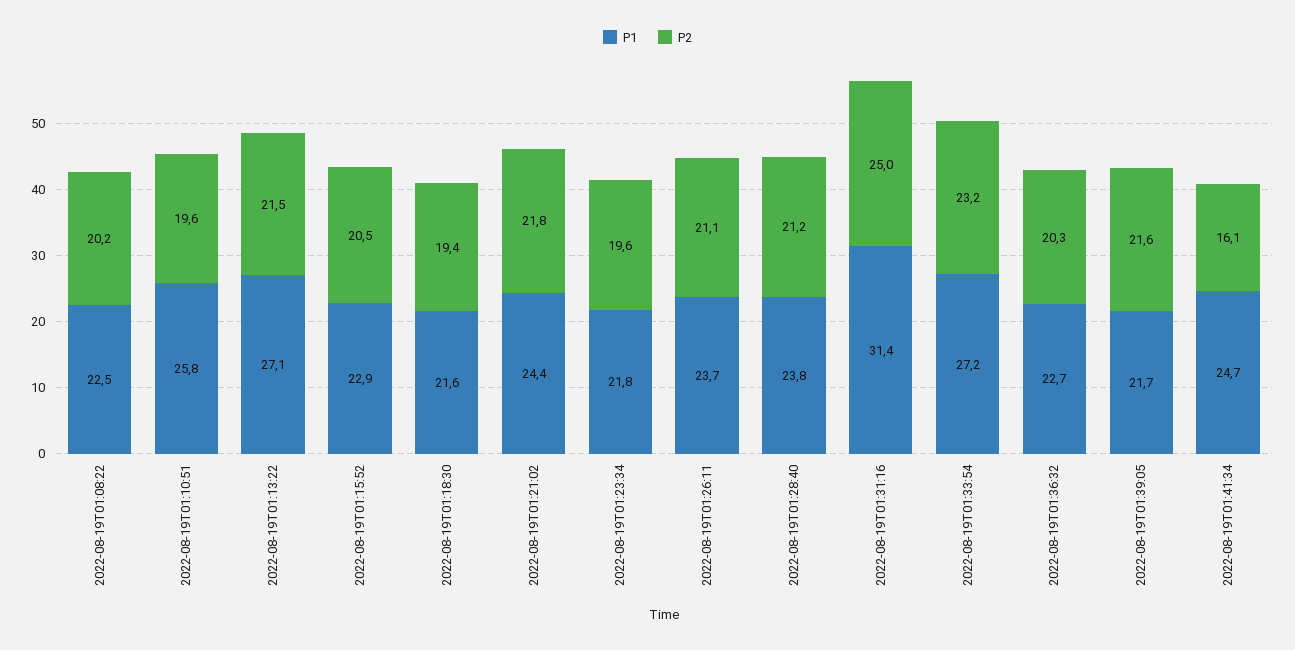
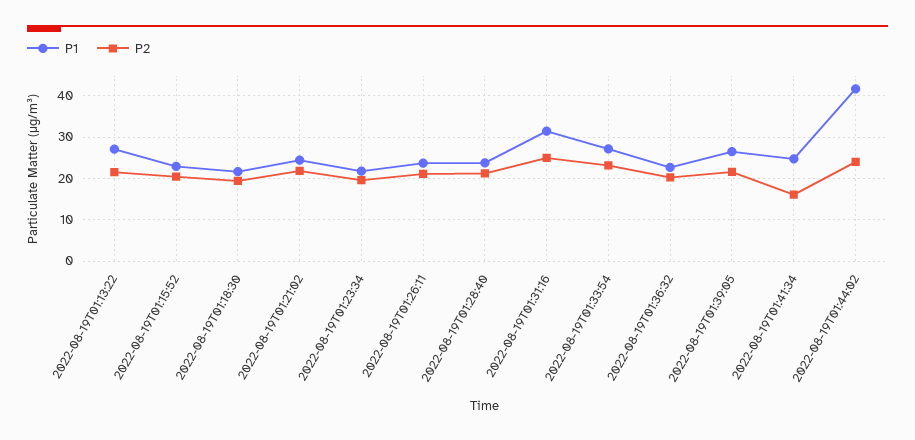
P1, 2022-08-19T01:08:22: 22.5 -> none
P2, 2022-08-19T01:08:22: 20.2 -> none
P1, 2022-08-19T01:10:51: 25.8 -> none
P2, 2022-08-19T01:10:51: 19.6 -> none
P1, 2022-08-19T01:39:05: 21.7 -> 26
P1, 2022-08-19T01:44:02: none -> 42
P2, 2022-08-19T01:44:02: none -> 24

